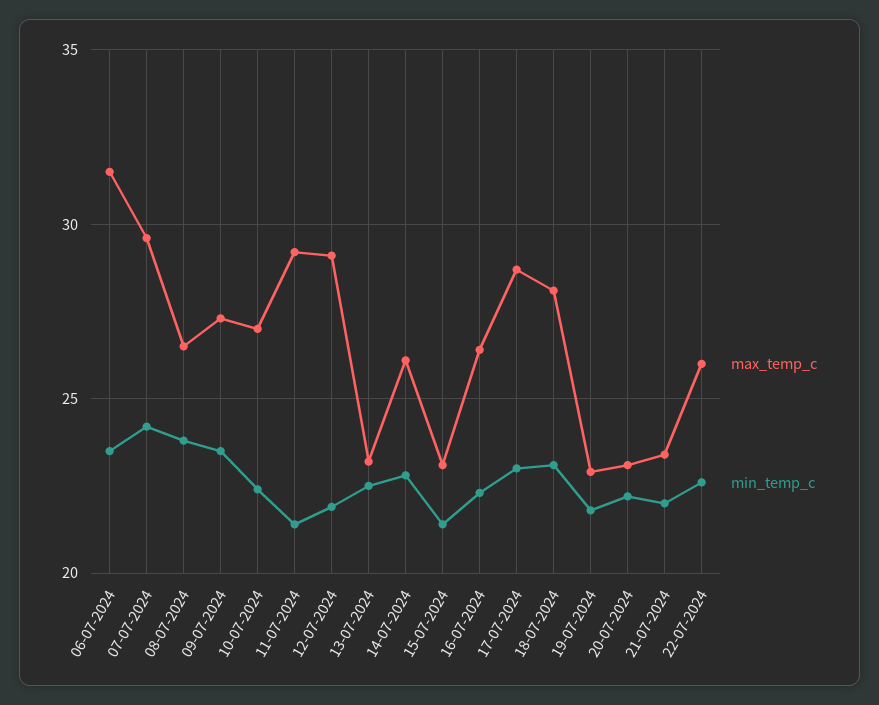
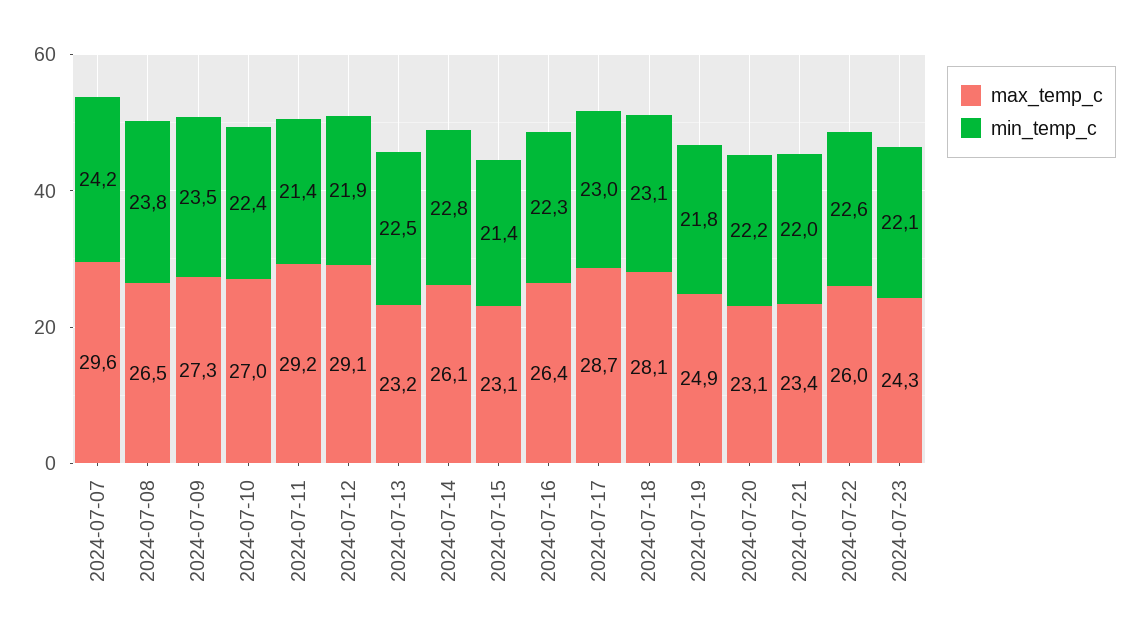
max_temp_c, 06-07-2024: 31.5 -> none
min_temp_c, 06-07-2024: 23.5 -> none
max_temp_c, 19-07-2024: 23 -> 24.9
max_temp_c, 2024-07-23: none -> 24.3
min_temp_c, 2024-07-23: none -> 22.1

